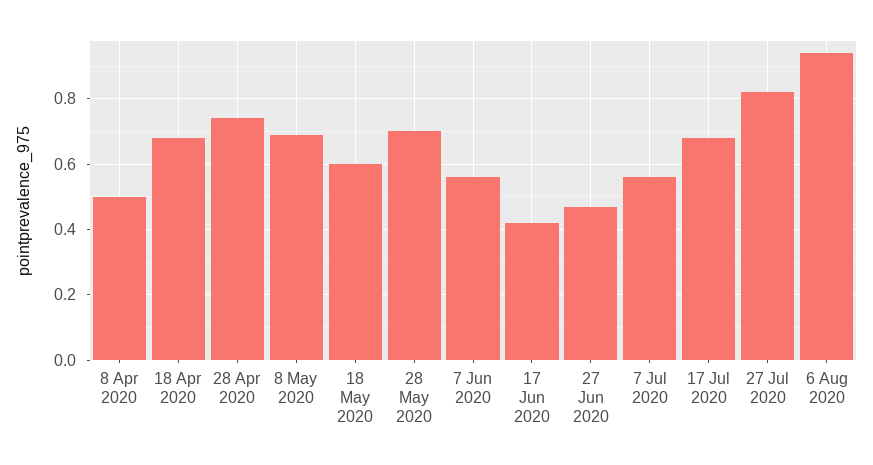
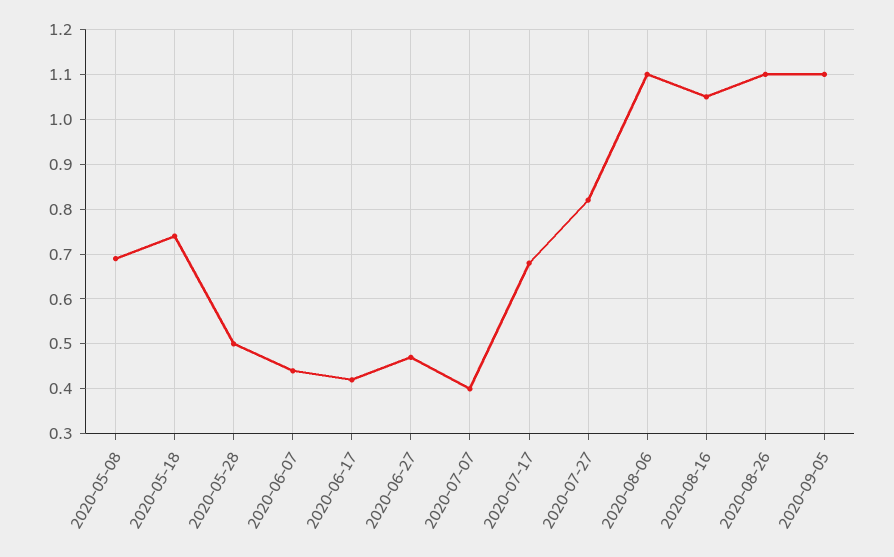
8 Apr 2020: 0.5 -> none
18 Apr 2020: 0.68 -> none
28 Apr 2020: 0.74 -> none
18 May 2020: 0.6 -> 0.75
28 May 2020: 0.7 -> 0.5
7 Jun 2020: 0.56 -> 0.45
7 Jul 2020: 0.56 -> 0.4
6 Aug 2020: 0.94 -> 1.1
2020-08-16: none -> 1.05
2020-08-26: none -> 1.1
2020-09-05: none -> 1.1

